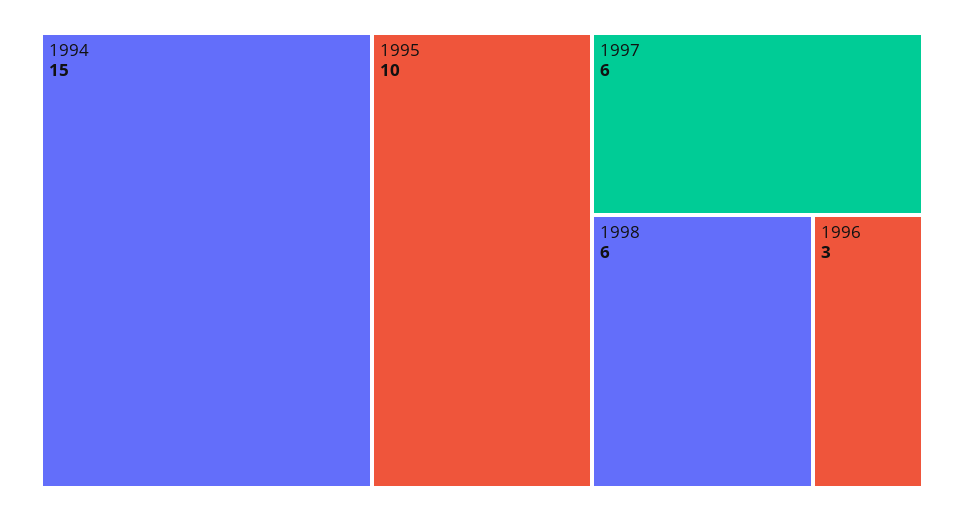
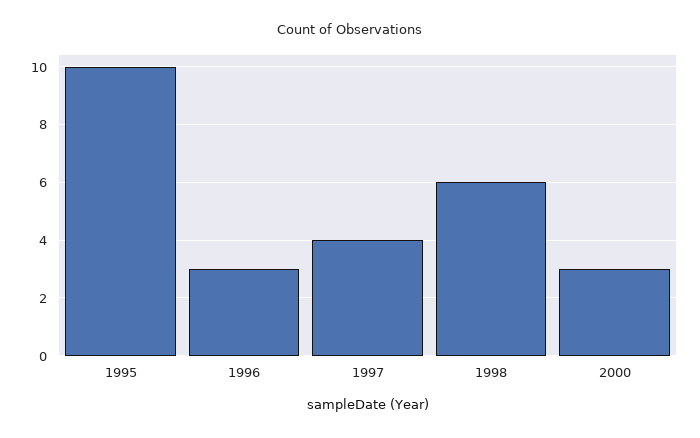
1994: 15 -> none
1997: 6 -> 4
2000: none -> 3

